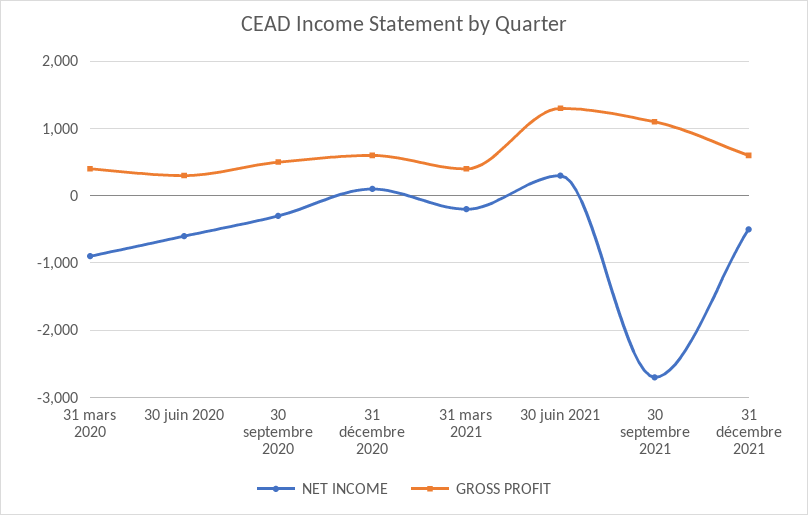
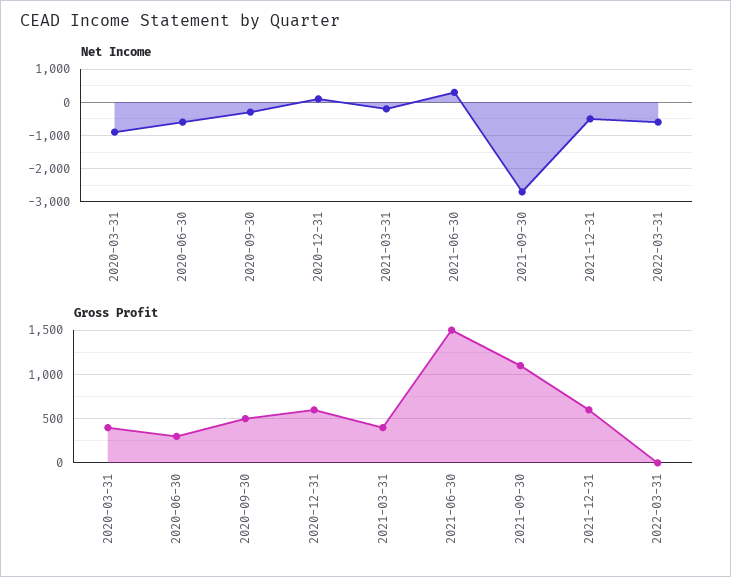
GROSS PROFIT, 30 juin 2021: 1300 -> 1500
NET INCOME, 2022-03-31: none -> -600
GROSS PROFIT, 2022-03-31: none -> 0

